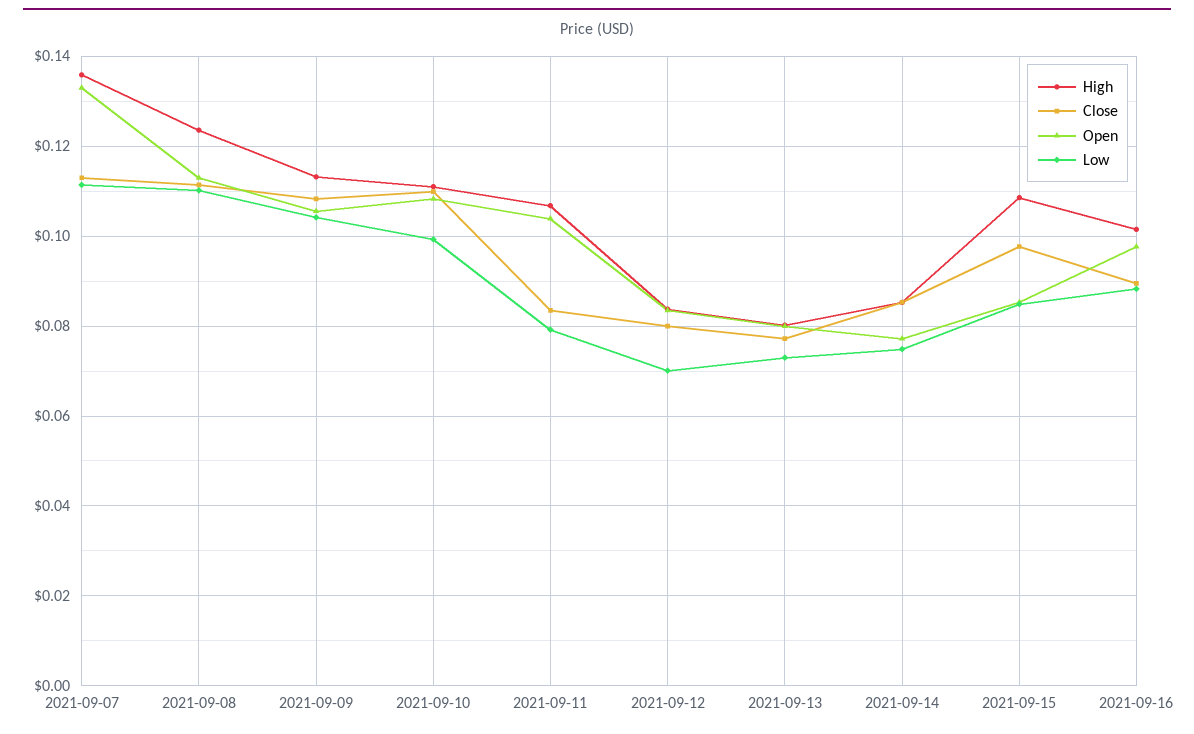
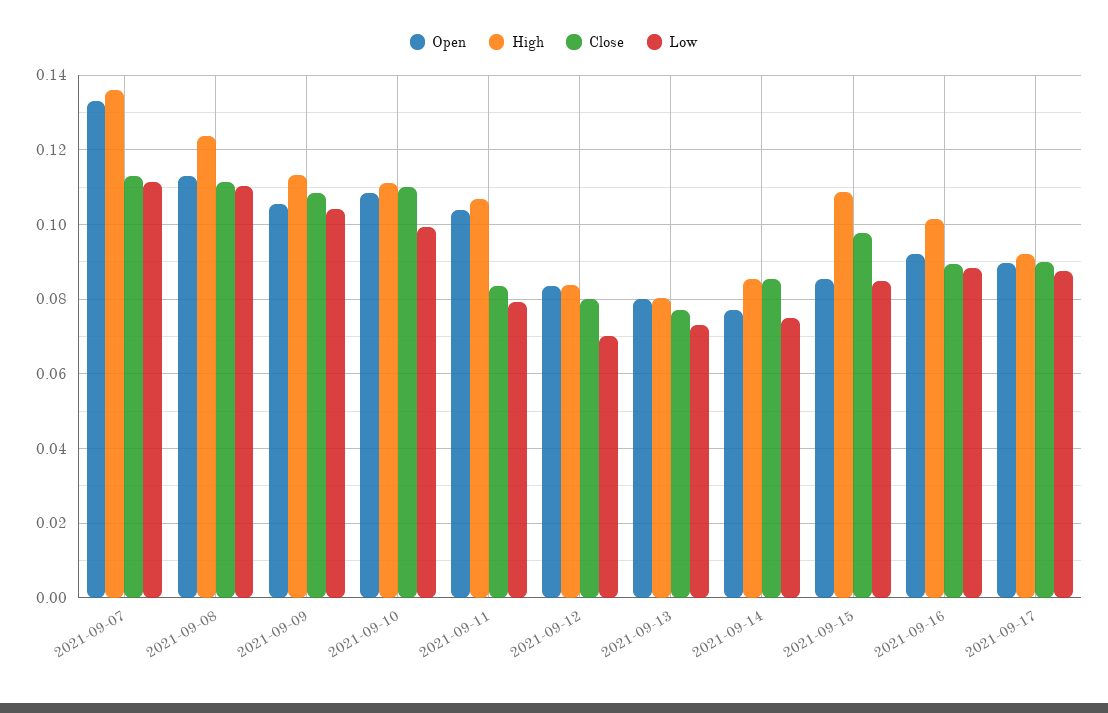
Open, 2021-09-16: 0.098 -> 0.092
Open, 2021-09-17: none -> 0.09
High, 2021-09-17: none -> 0.092
Close, 2021-09-17: none -> 0.09
Low, 2021-09-17: none -> 0.088

